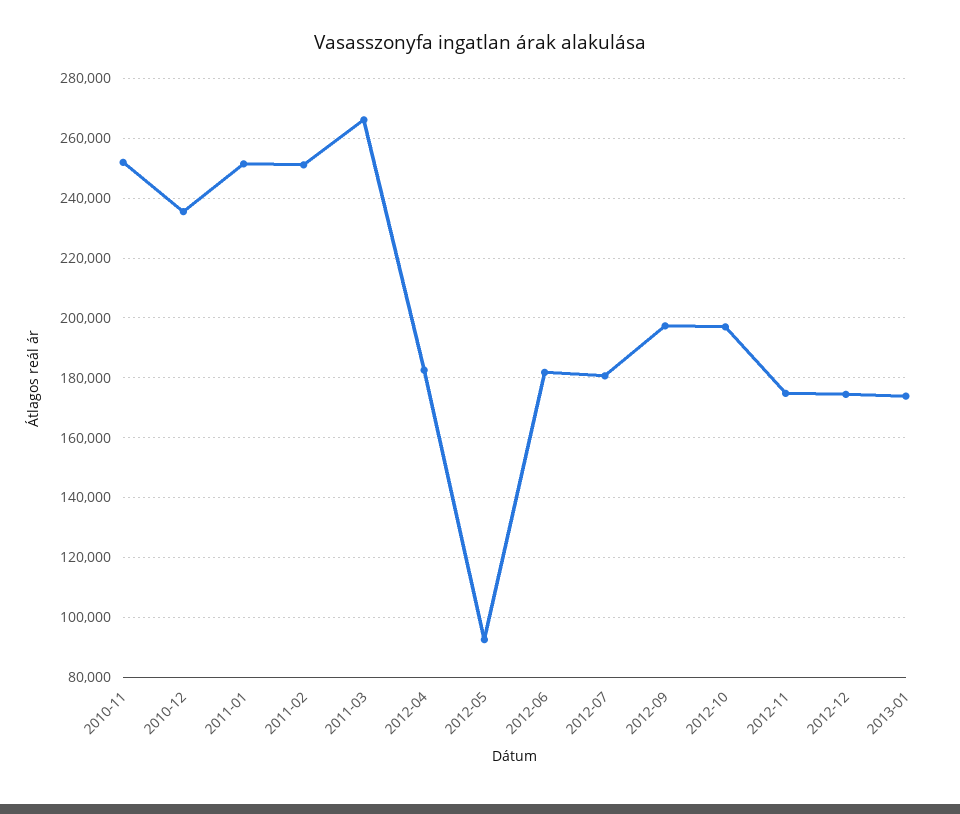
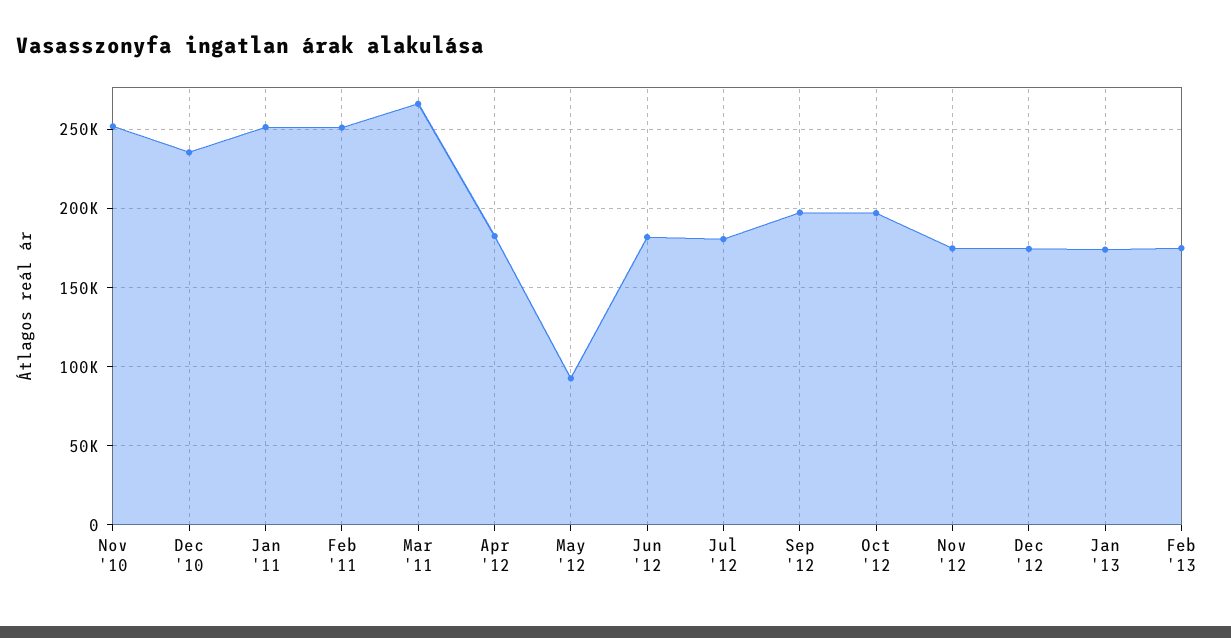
Feb '13: none -> 175000

